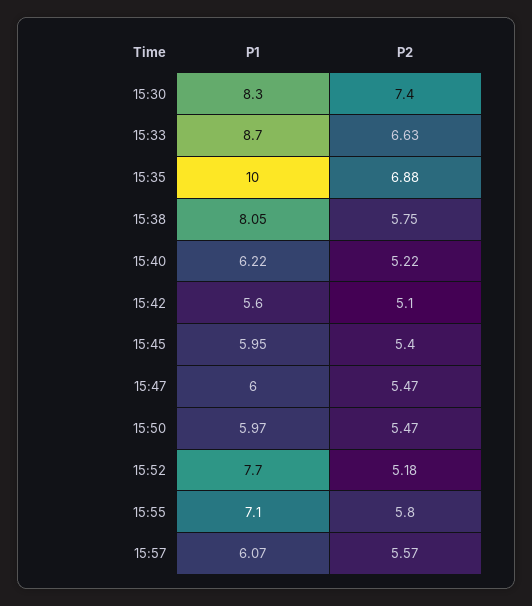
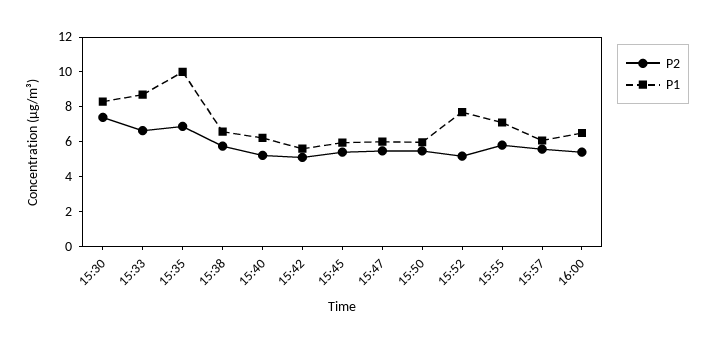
P1, 15:38: 8.05 -> 6.5
P2, 16:00: none -> 5.5
P1, 16:00: none -> 6.5

